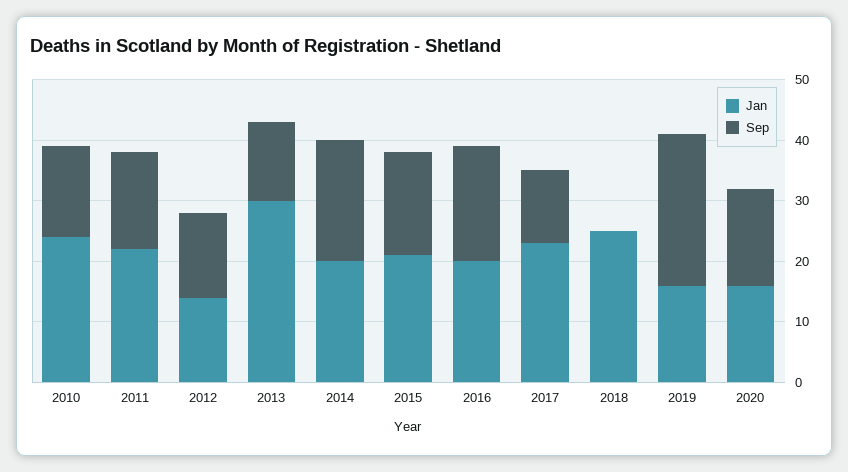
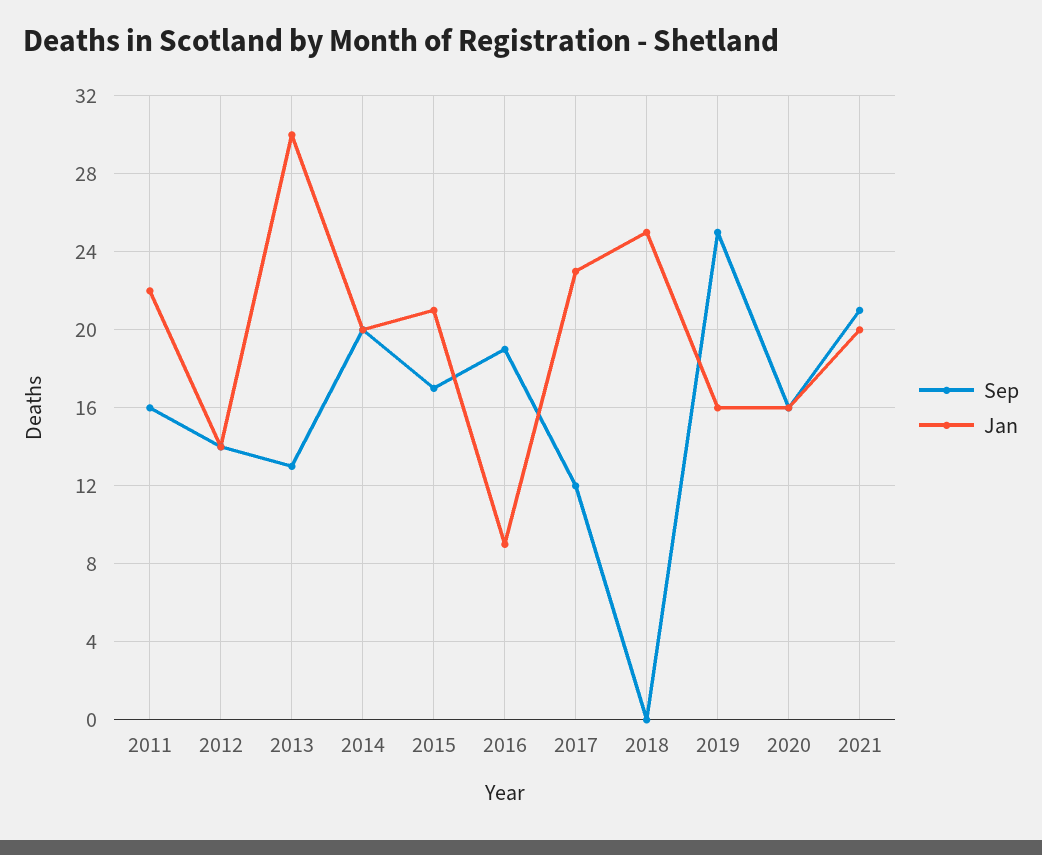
Jan, 2010: 25 -> none
Sep, 2010: 15 -> none
Jan, 2016: 20 -> 9
Sep, 2021: none -> 21
Jan, 2021: none -> 20

